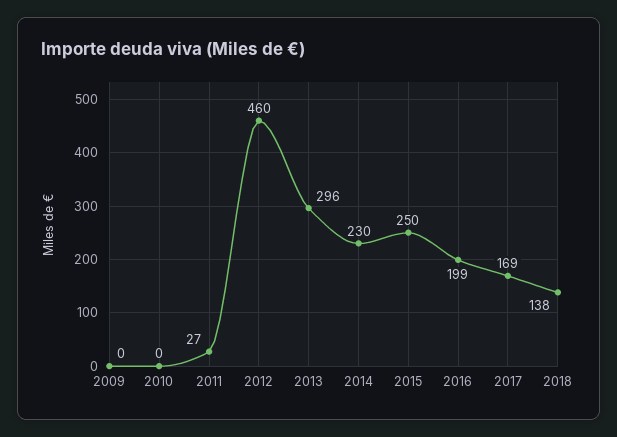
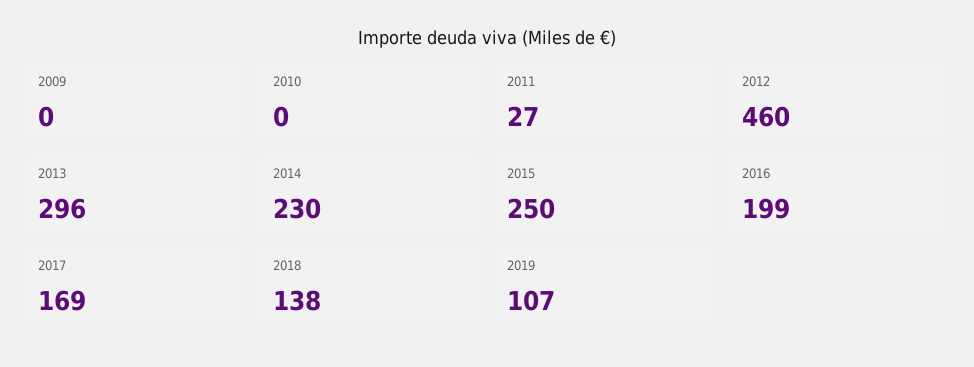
2019: none -> 107

